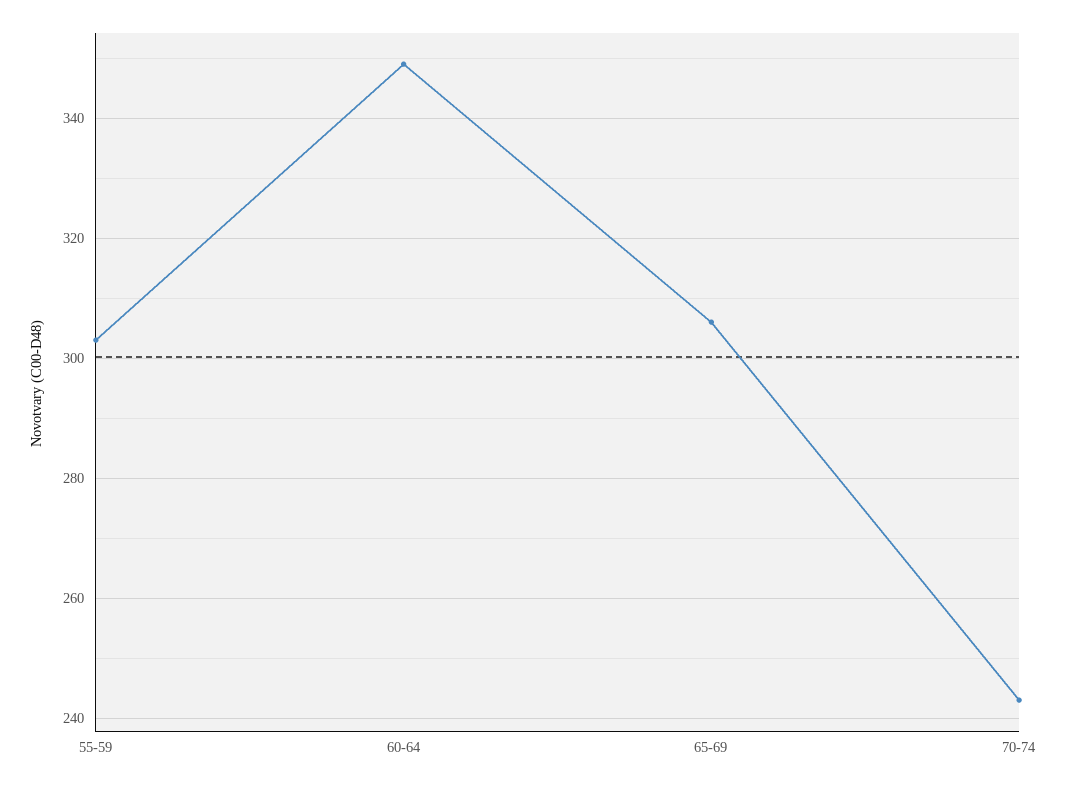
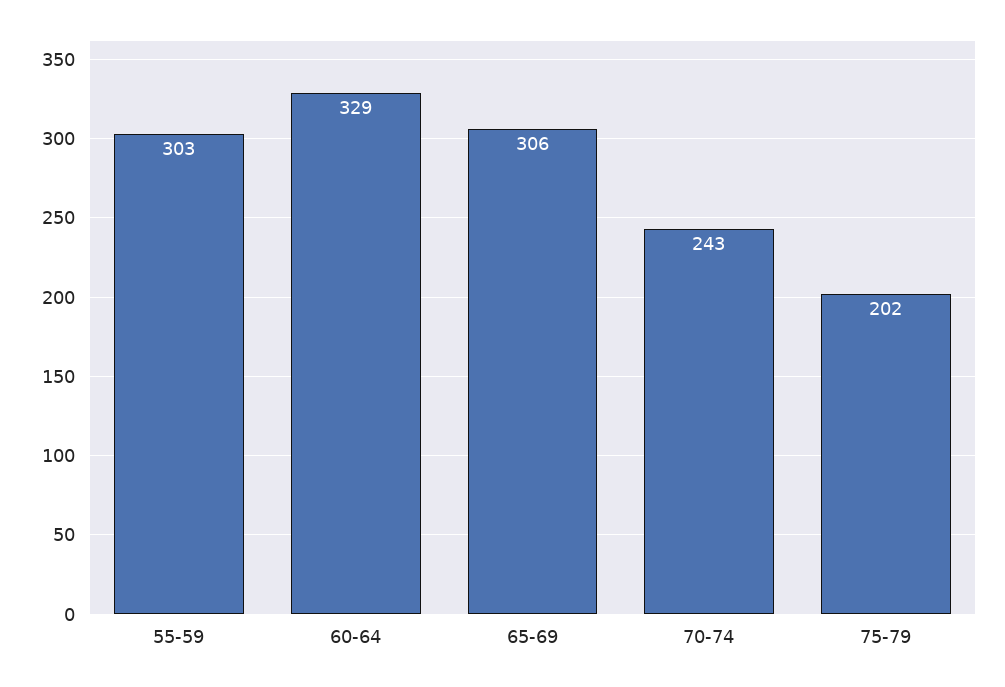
60-64: 350 -> 329
75-79: none -> 202

